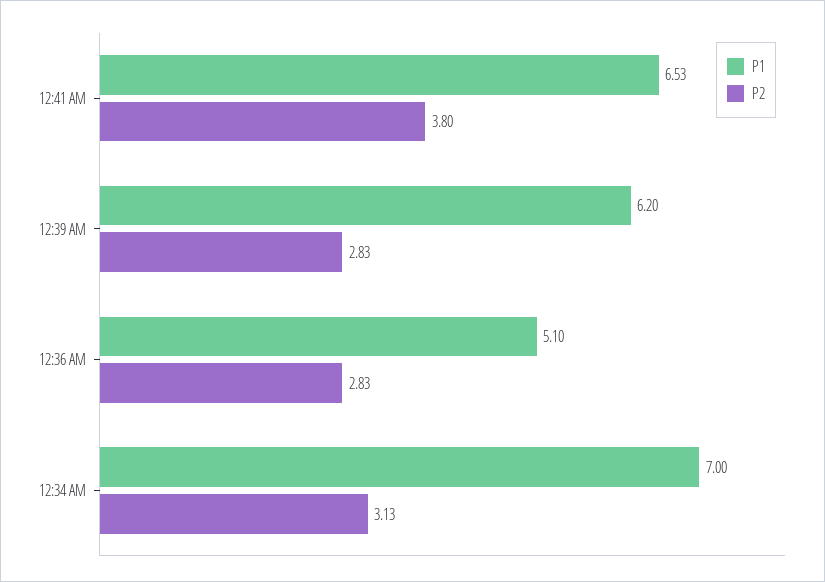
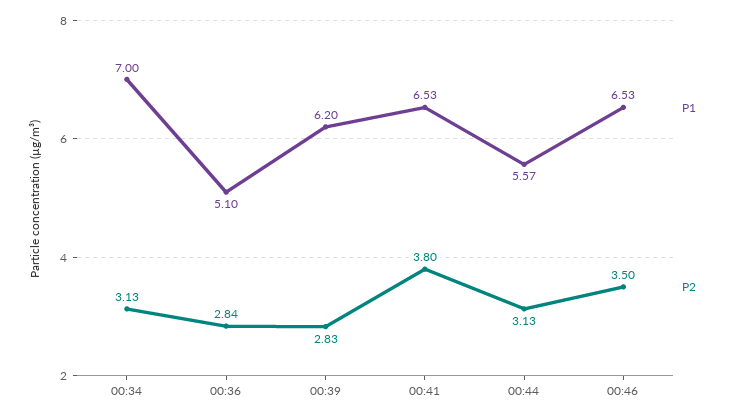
P2, 12:36 AM: 2.83 -> 2.84
P1, 00:44: none -> 5.57
P2, 00:44: none -> 3.13
P1, 00:46: none -> 6.53
P2, 00:46: none -> 3.5

